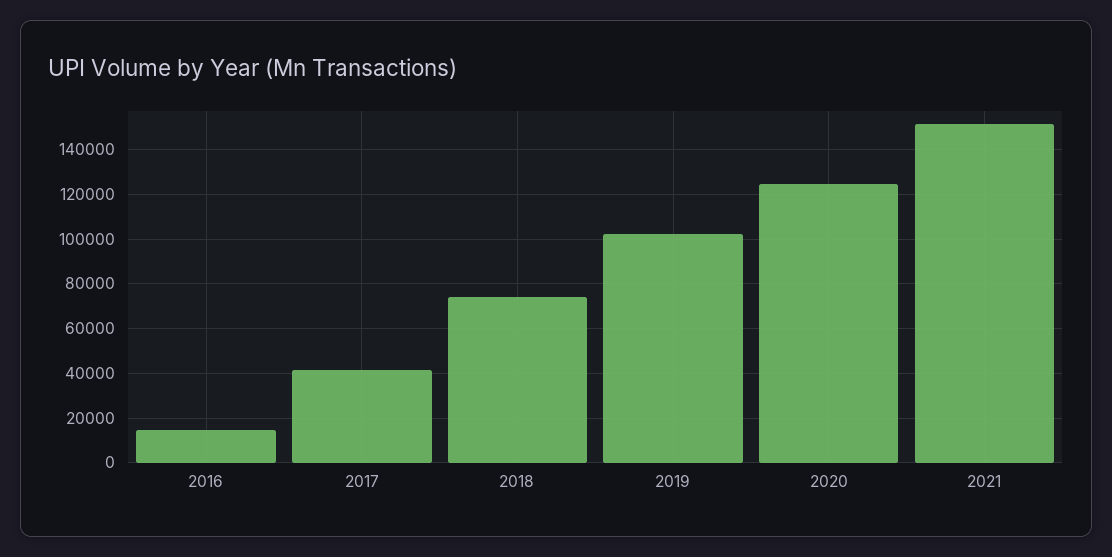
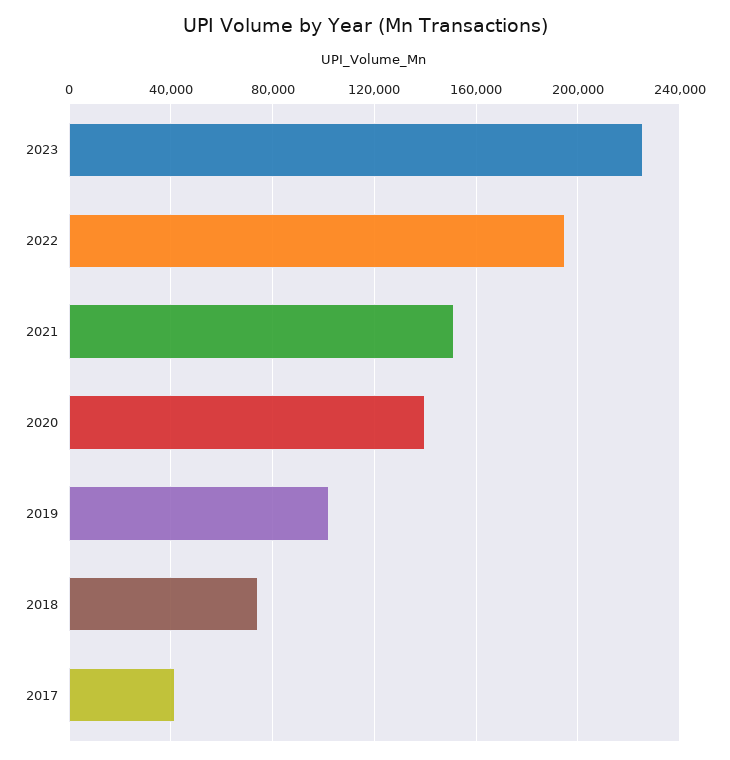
2016: 15000 -> none
2020: 125000 -> 140000
2023: none -> 225000
2022: none -> 195000

